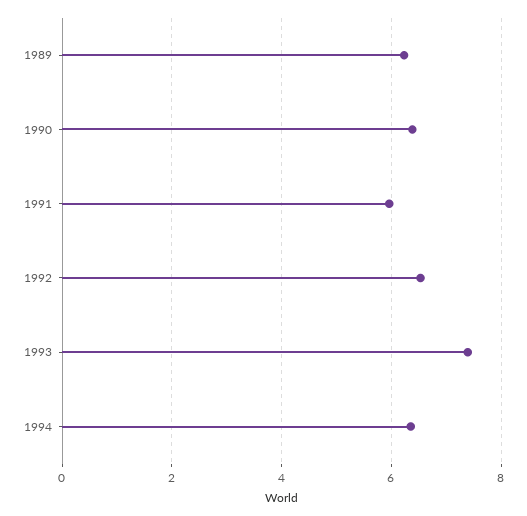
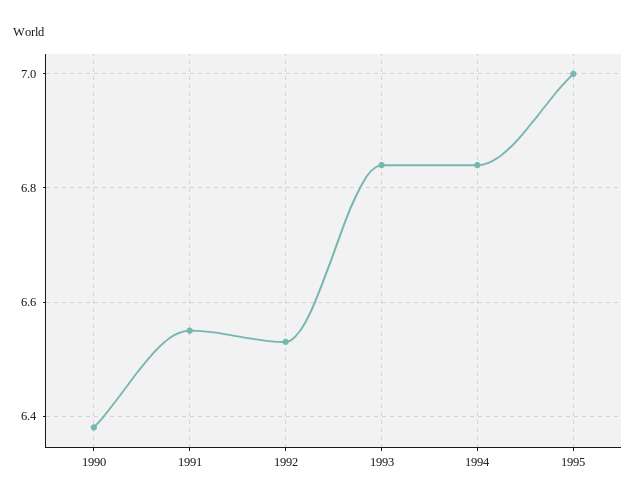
1989: 6.2 -> none
1991: 6 -> 6.55
1993: 7.4 -> 6.85
1994: 6.4 -> 6.85
1995: none -> 7

